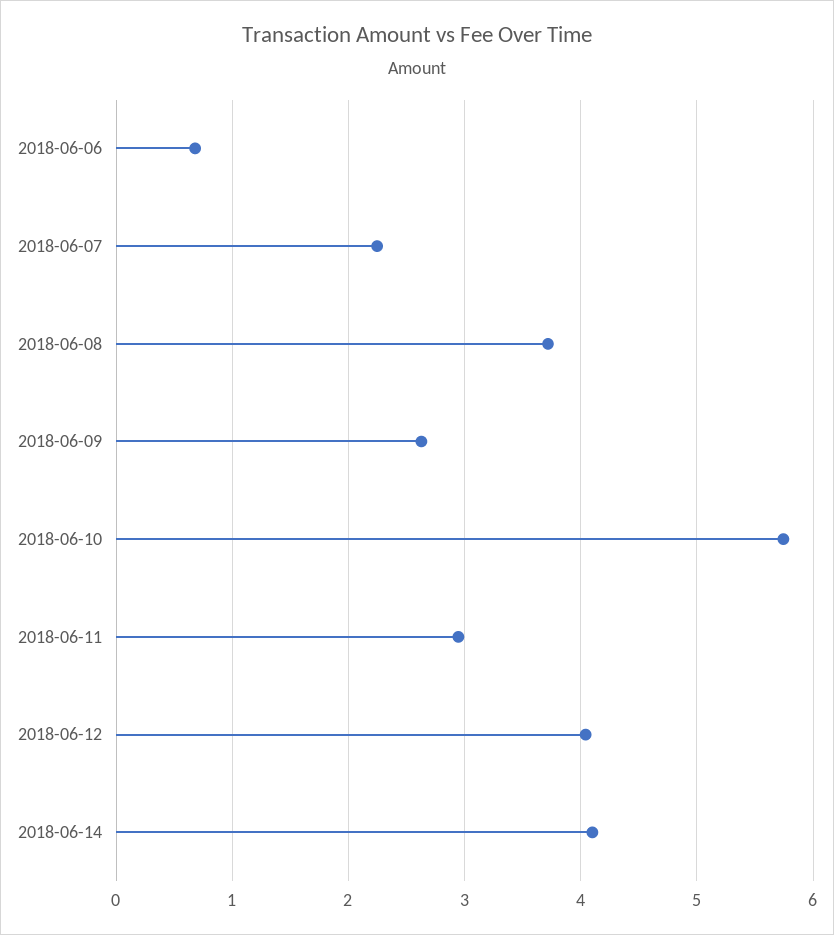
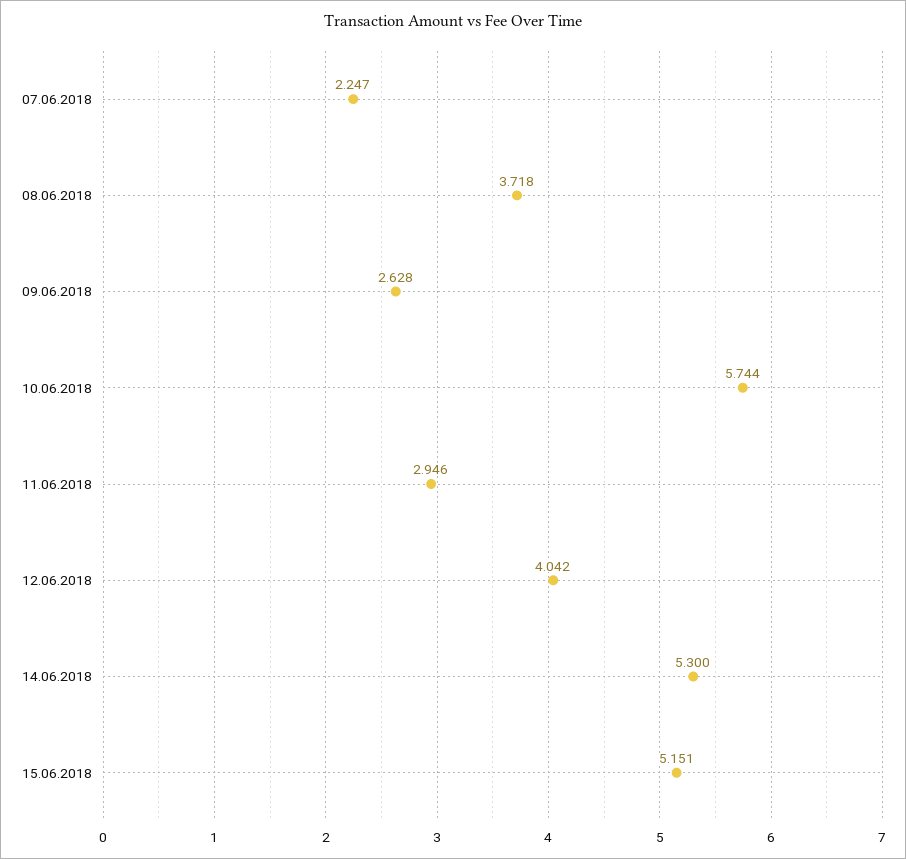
2018-06-06: 0.7 -> none
2018-06-14: 4.1 -> 5.3
15.06.2018: none -> 5.151

